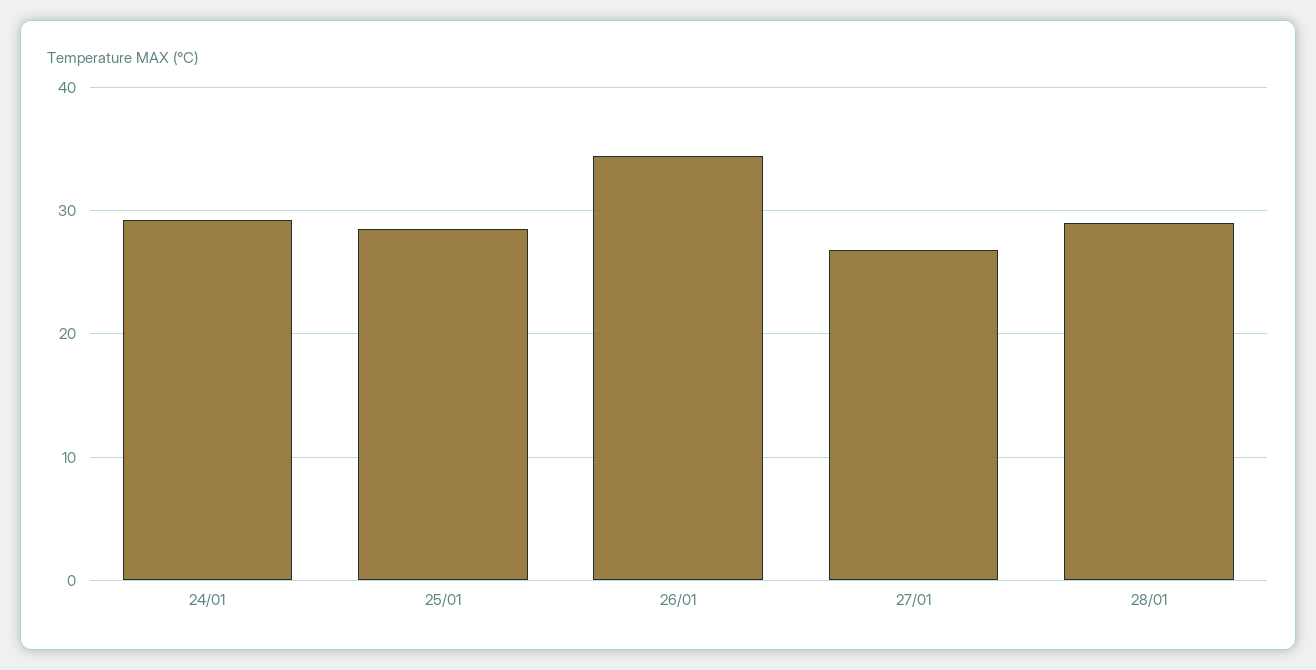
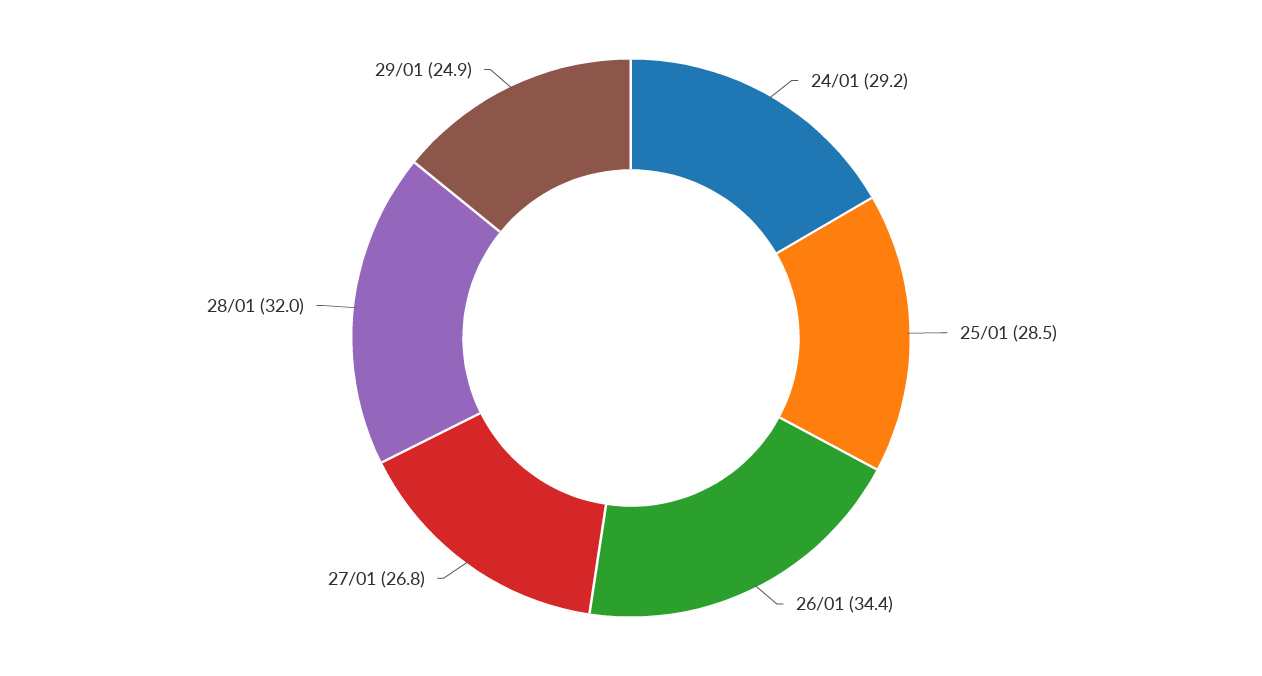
28/01: 29 -> 32
29/01: none -> 24.9

